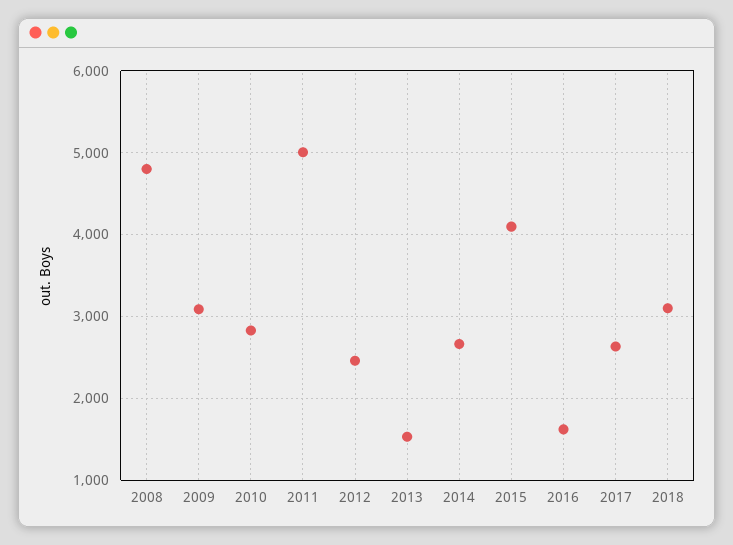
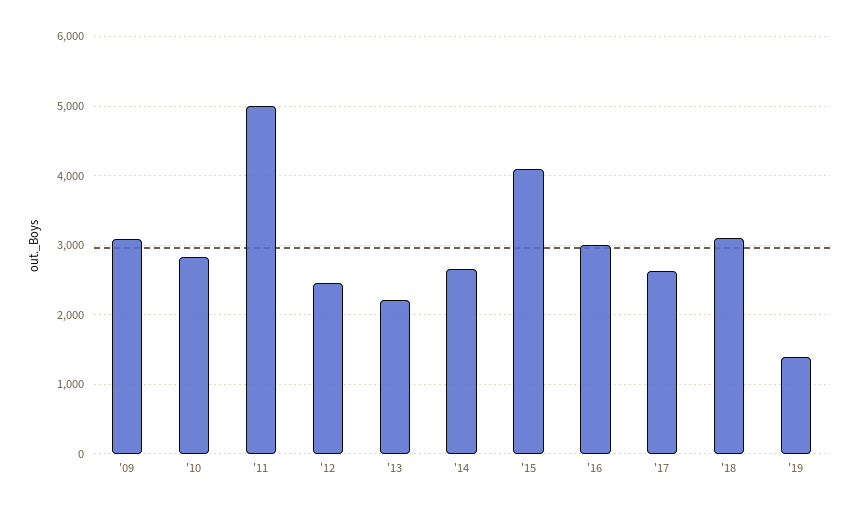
2008: 4800 -> none
2013: 1500 -> 2200
2016: 1600 -> 3000
'19: none -> 1400

